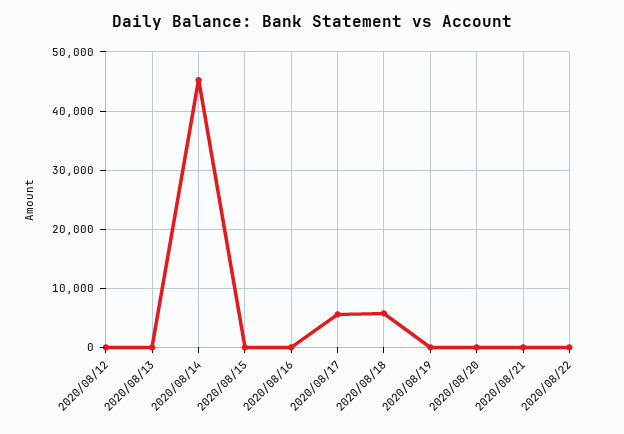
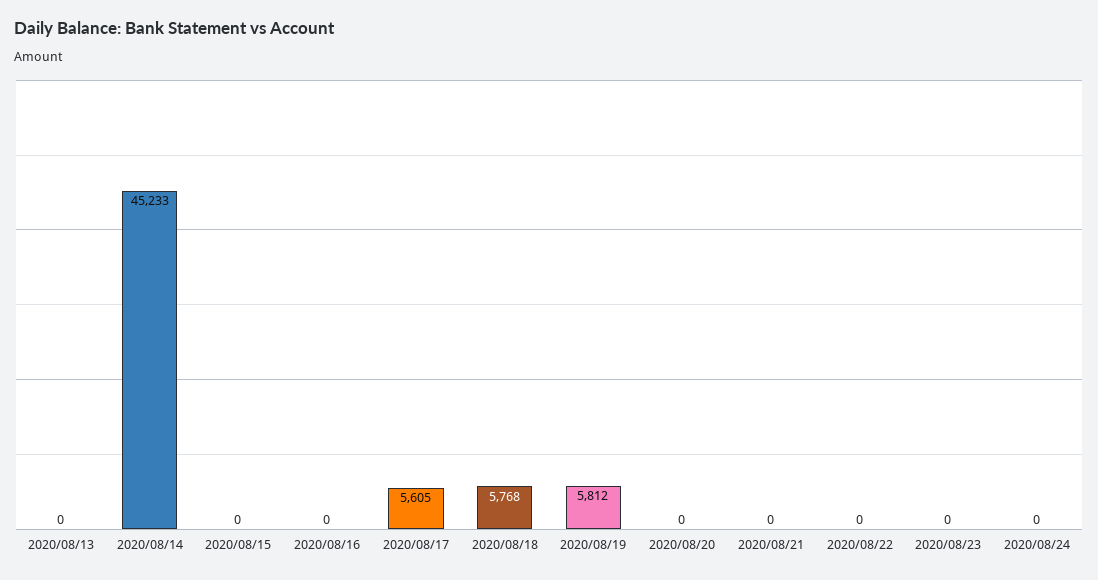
2020/08/12: 0 -> none
2020/08/19: 0 -> 5812
2020/08/23: none -> 0
2020/08/24: none -> 0

